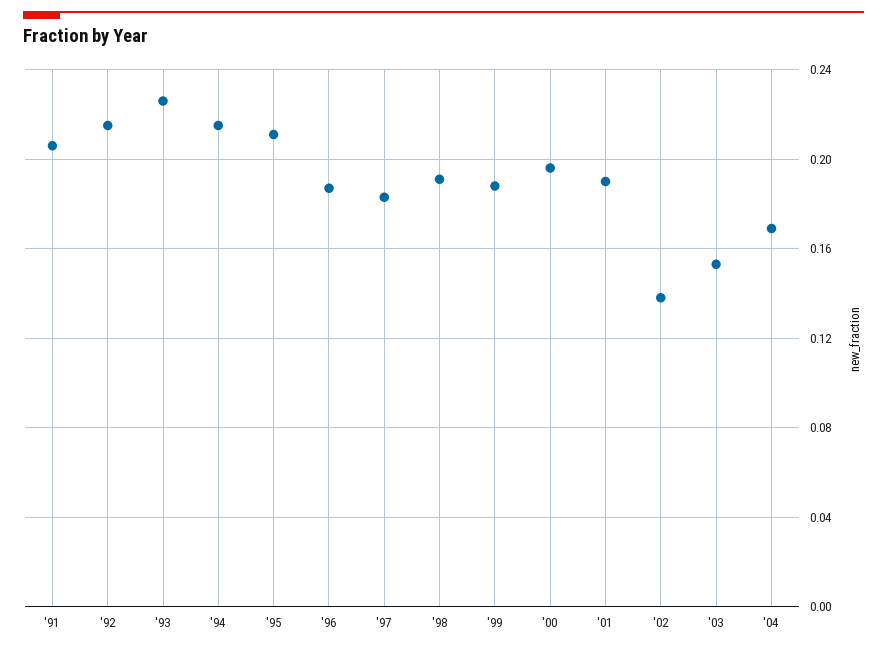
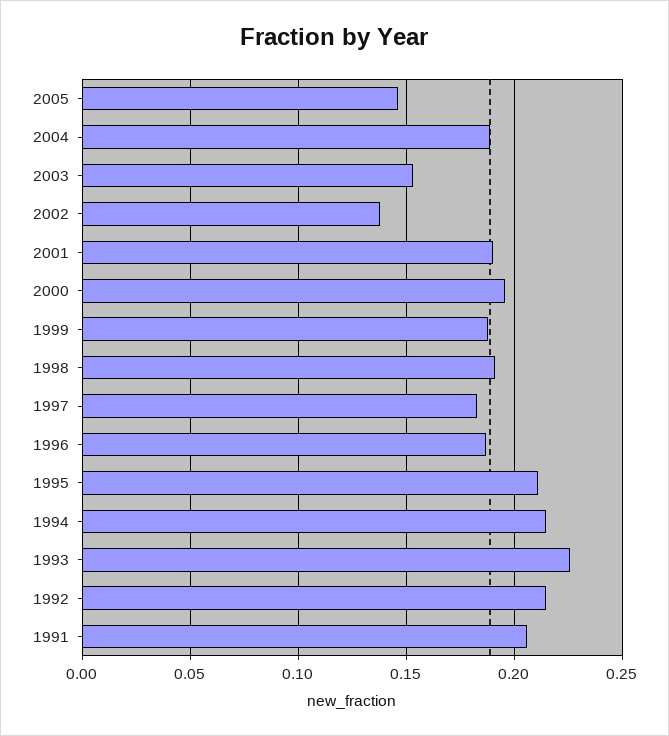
'04: 0.17 -> 0.19
2005: none -> 0.145

